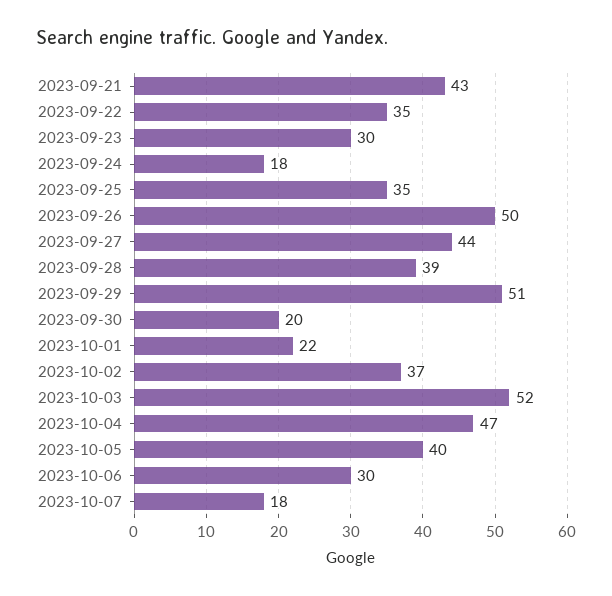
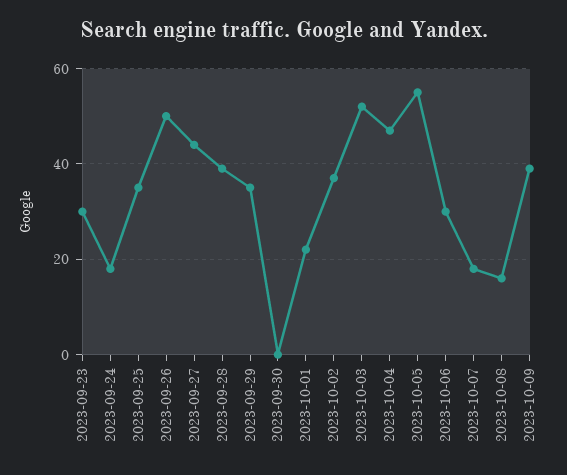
2023-09-21: 43 -> none
2023-09-22: 35 -> none
2023-09-29: 51 -> 35
2023-09-30: 20 -> 0
2023-10-05: 40 -> 55
2023-10-08: none -> 15
2023-10-09: none -> 40

